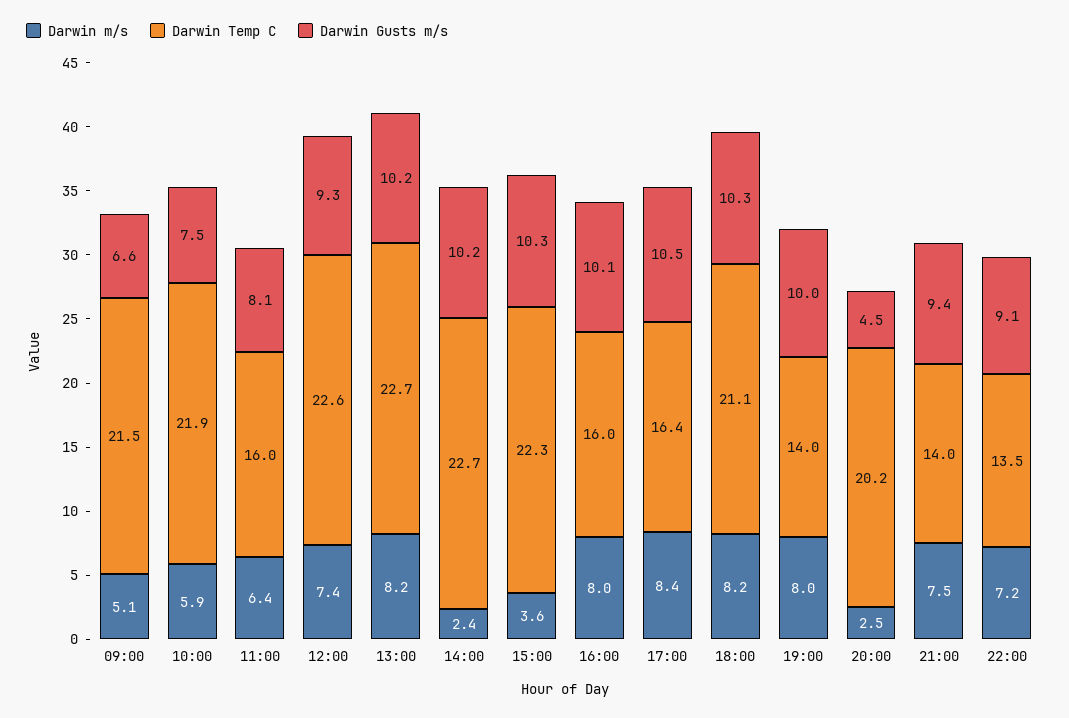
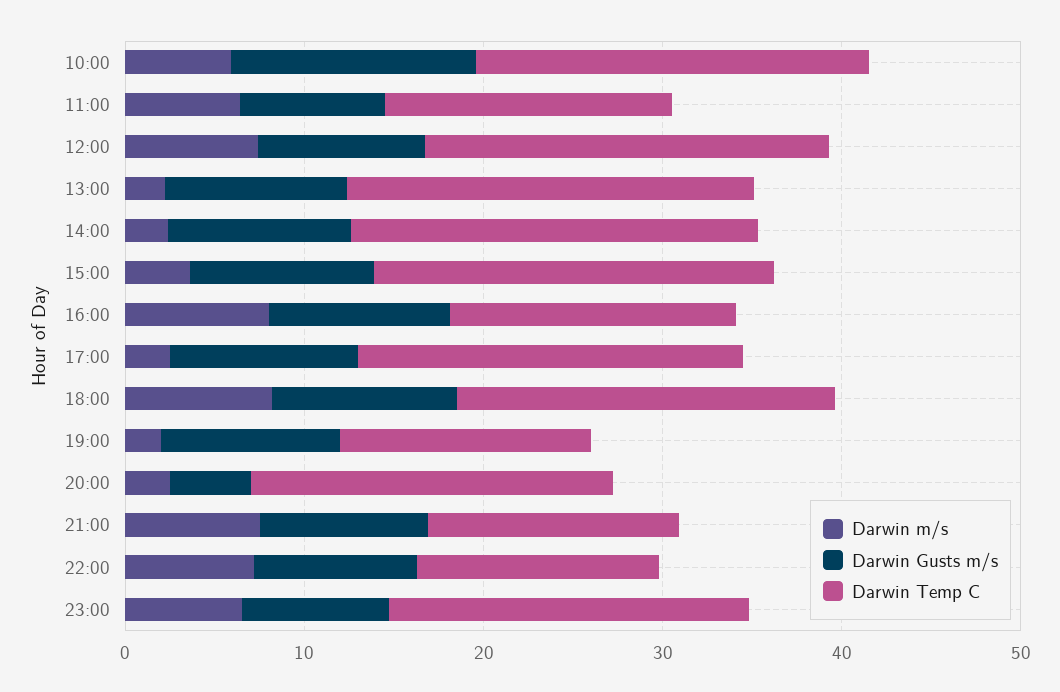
Darwin m/s, 09:00: 5.1 -> none
Darwin Temp C, 09:00: 21.5 -> none
Darwin Gusts m/s, 09:00: 6.6 -> none
Darwin Gusts m/s, 10:00: 7.5 -> 14
Darwin m/s, 13:00: 8.2 -> 2
Darwin m/s, 17:00: 8.4 -> 2
Darwin Temp C, 17:00: 16.4 -> 22
Darwin m/s, 19:00: 8 -> 2
Darwin m/s, 23:00: none -> 6
Darwin Gusts m/s, 23:00: none -> 8
Darwin Temp C, 23:00: none -> 20

